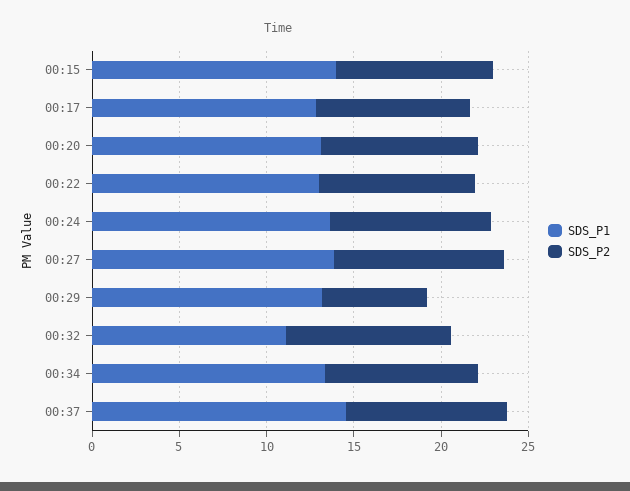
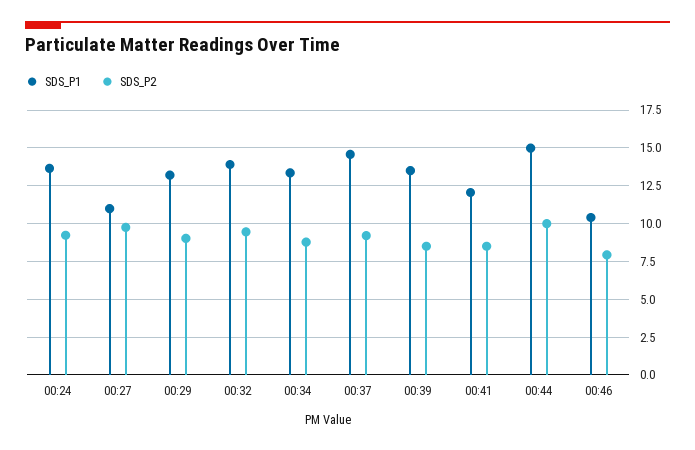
SDS_P1, 00:15: 14 -> none
SDS_P2, 00:15: 9 -> none
SDS_P1, 00:17: 13 -> none
SDS_P2, 00:17: 9 -> none
SDS_P1, 00:20: 13 -> none
SDS_P2, 00:20: 9 -> none
SDS_P1, 00:22: 13 -> none
SDS_P2, 00:22: 9 -> none
SDS_P1, 00:27: 14 -> 11
SDS_P2, 00:29: 6 -> 9
SDS_P1, 00:32: 11 -> 14
SDS_P1, 00:39: none -> 13.5
SDS_P2, 00:39: none -> 8.5
SDS_P1, 00:41: none -> 12
SDS_P2, 00:41: none -> 8.5
SDS_P1, 00:44: none -> 15
SDS_P2, 00:44: none -> 10
SDS_P1, 00:46: none -> 10.5
SDS_P2, 00:46: none -> 8

